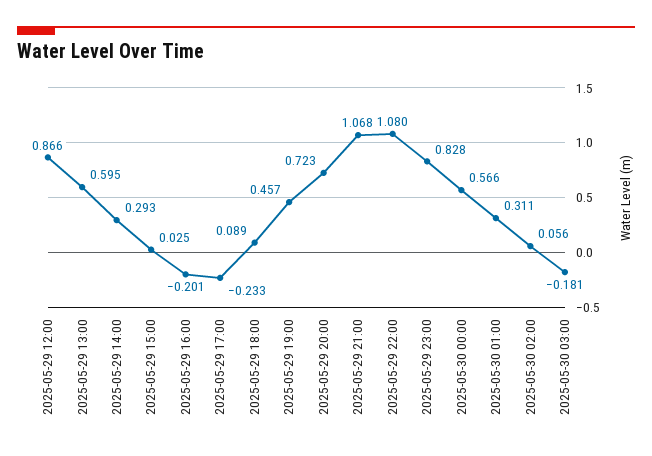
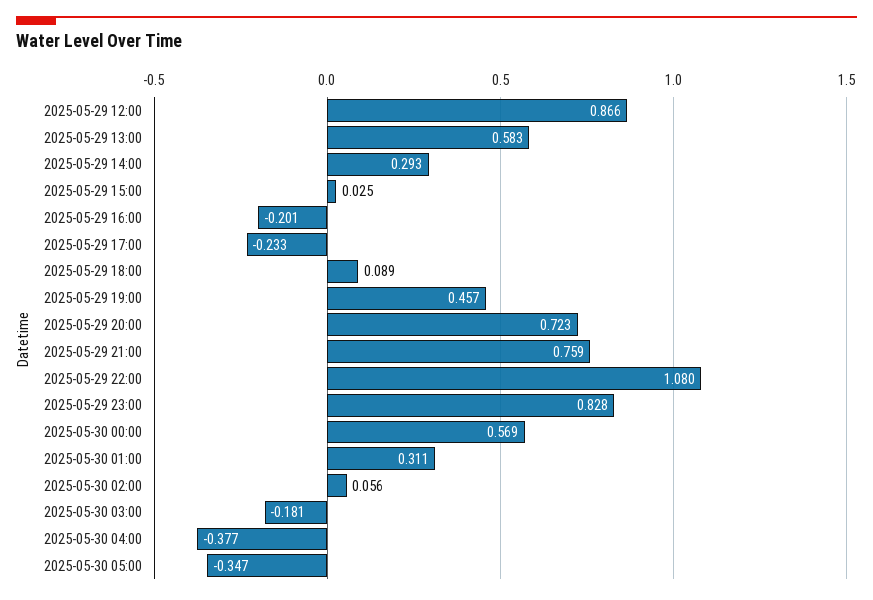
2025-05-29 13:00: 0.595 -> 0.583
2025-05-29 21:00: 1.068 -> 0.759
2025-05-30 00:00: 0.566 -> 0.569
2025-05-30 04:00: none -> -0.377
2025-05-30 05:00: none -> -0.347

